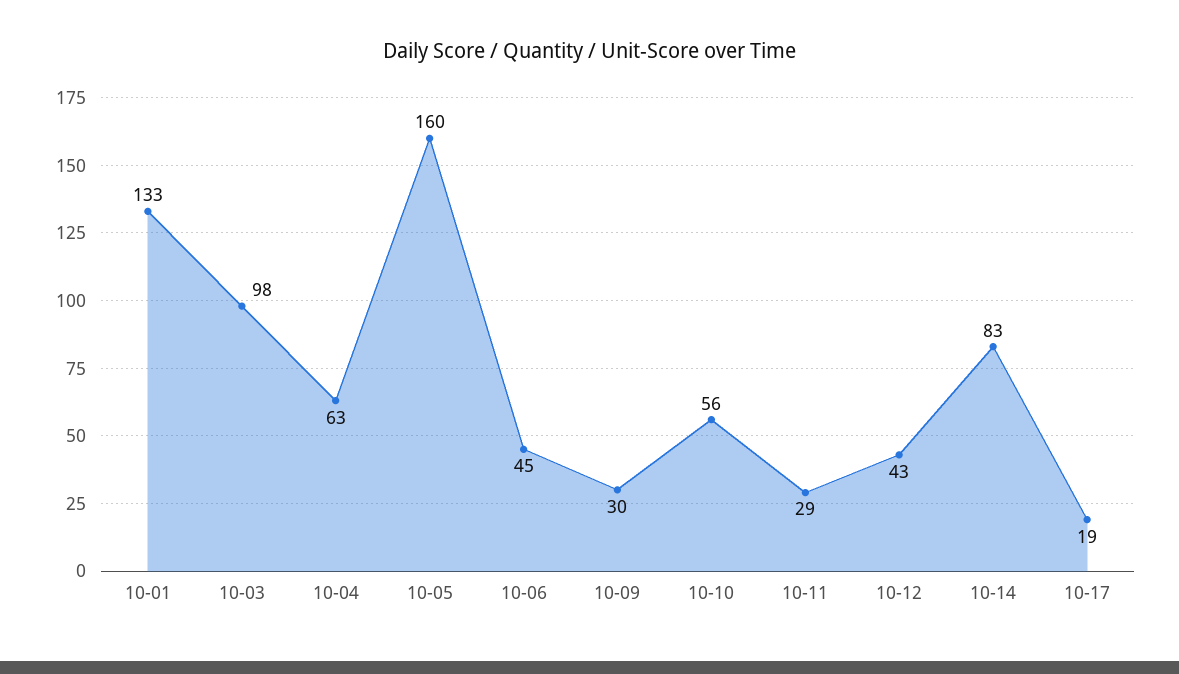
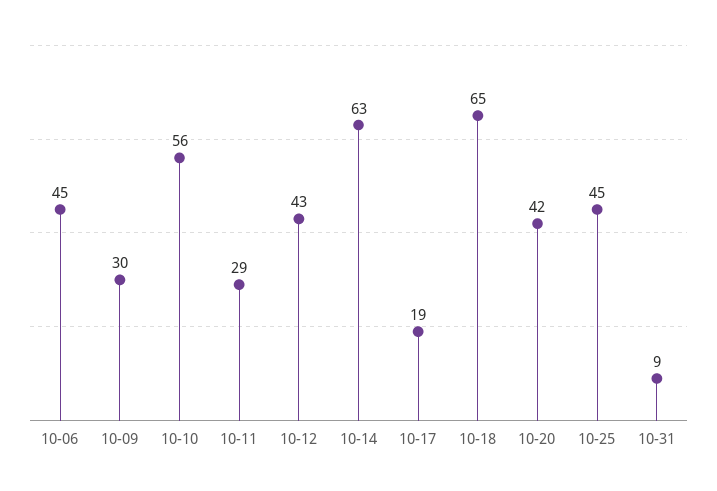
10-01: 133 -> none
10-03: 98 -> none
10-04: 63 -> none
10-05: 160 -> none
10-14: 83 -> 63
10-18: none -> 65
10-20: none -> 42
10-25: none -> 45
10-31: none -> 9

